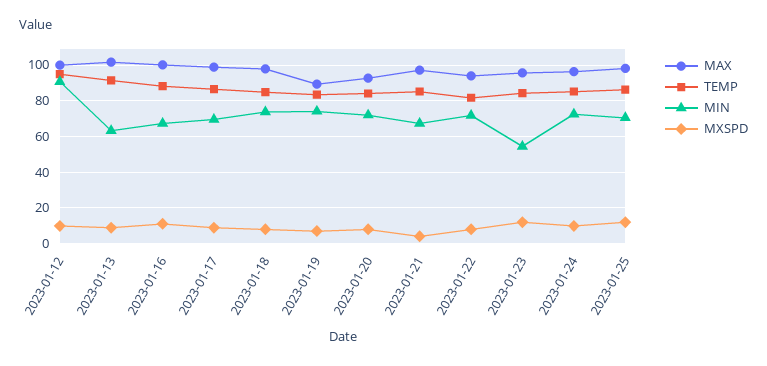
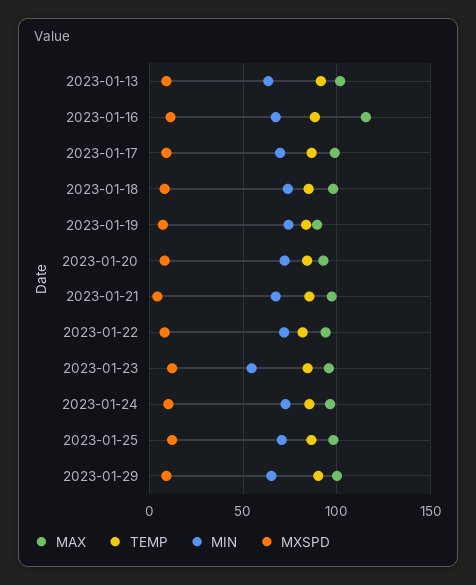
MAX, 2023-01-12: 100 -> none
TEMP, 2023-01-12: 95 -> none
MIN, 2023-01-12: 90 -> none
MXSPD, 2023-01-12: 10 -> none
MAX, 2023-01-16: 100 -> 115
MAX, 2023-01-29: none -> 100
TEMP, 2023-01-29: none -> 90
MIN, 2023-01-29: none -> 65
MXSPD, 2023-01-29: none -> 10

